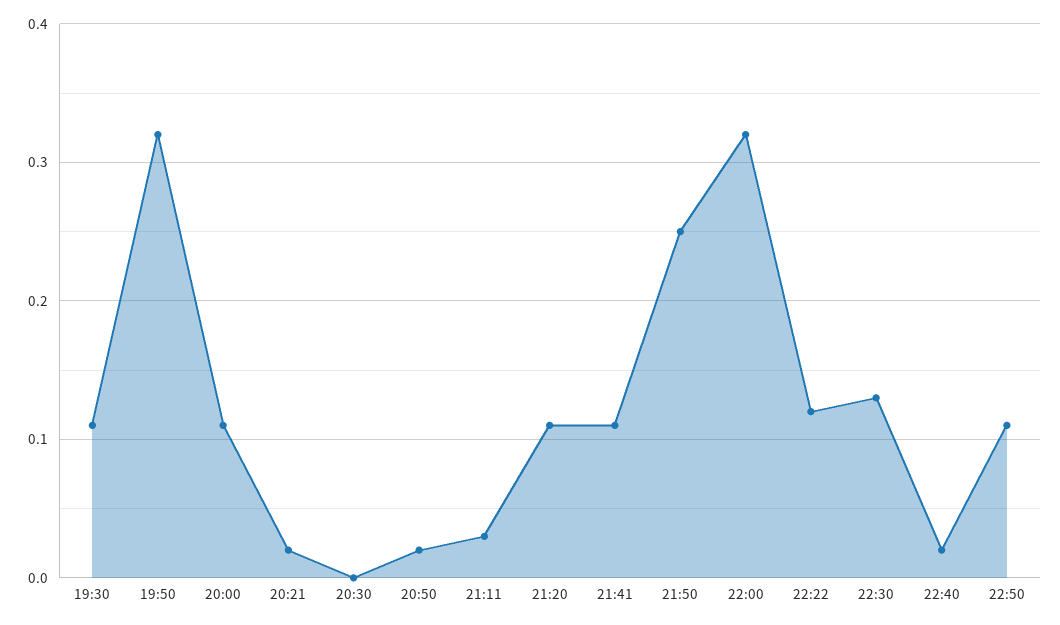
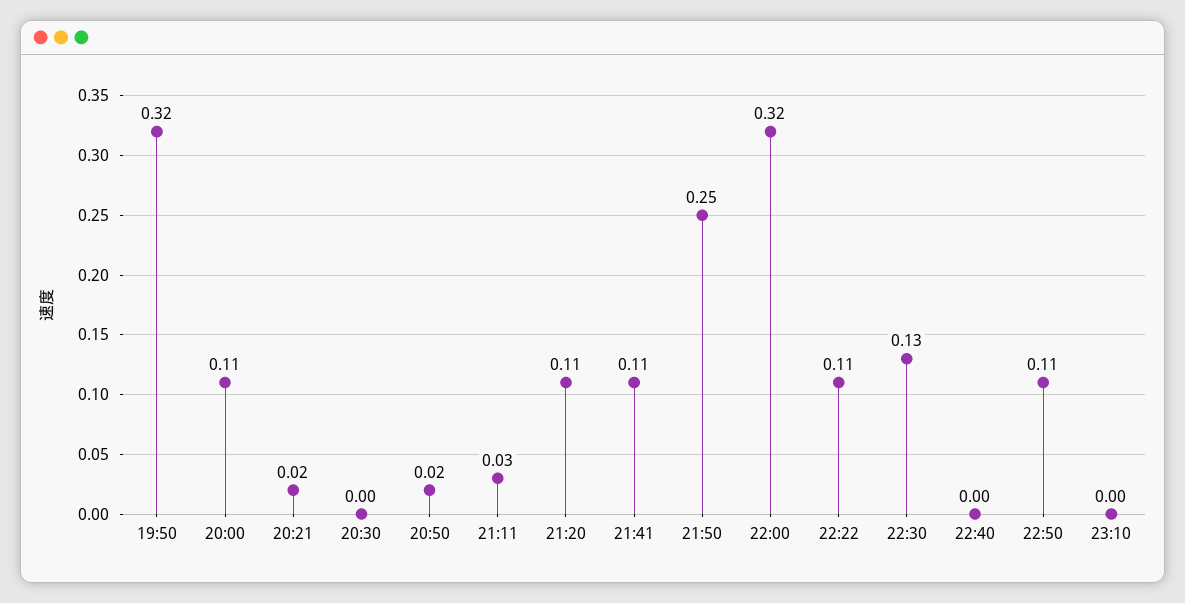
19:30: 0.11 -> none
22:22: 0.12 -> 0.11
22:40: 0.02 -> 0
23:10: none -> 0

